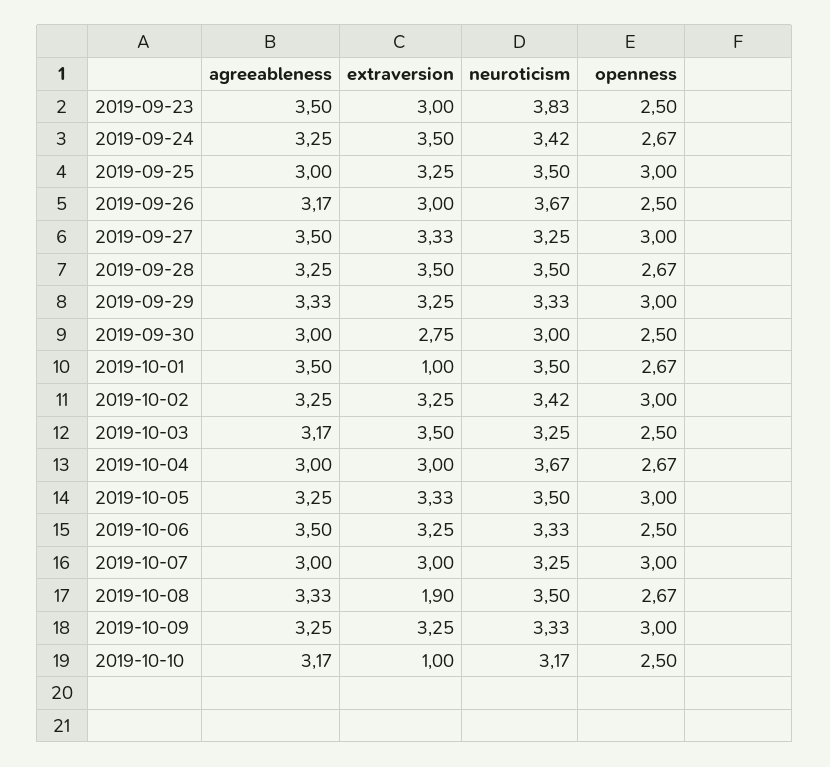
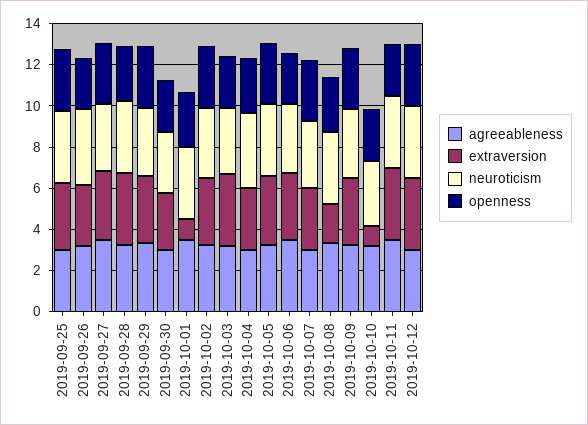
agreeableness, 2019-09-23: 3.5 -> none
extraversion, 2019-09-23: 3 -> none
neuroticism, 2019-09-23: 3.83 -> none
openness, 2019-09-23: 2.5 -> none
agreeableness, 2019-09-24: 3.25 -> none
extraversion, 2019-09-24: 3.5 -> none
neuroticism, 2019-09-24: 3.42 -> none
openness, 2019-09-24: 2.67 -> none
agreeableness, 2019-10-11: none -> 3.5
extraversion, 2019-10-11: none -> 3.5
neuroticism, 2019-10-11: none -> 3.5
openness, 2019-10-11: none -> 2.5
agreeableness, 2019-10-12: none -> 3
extraversion, 2019-10-12: none -> 3.5
neuroticism, 2019-10-12: none -> 3.5
openness, 2019-10-12: none -> 3

